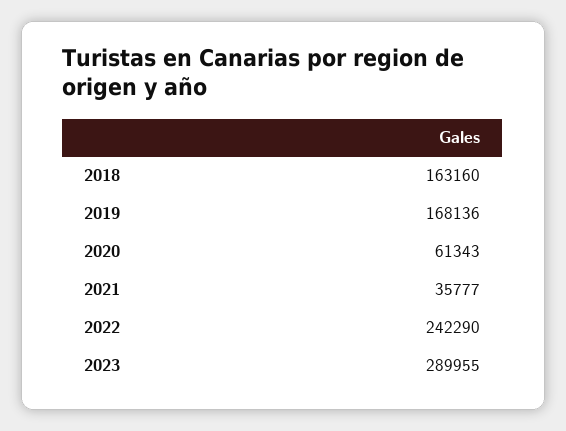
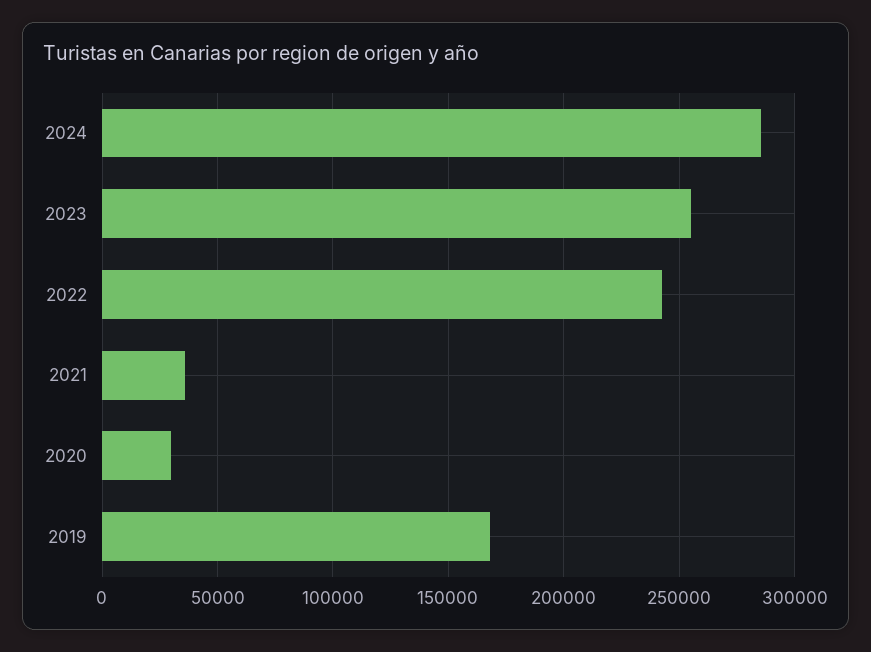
2018: 163160 -> none
2020: 61343 -> 30000
2023: 289955 -> 255000
2024: none -> 285000

